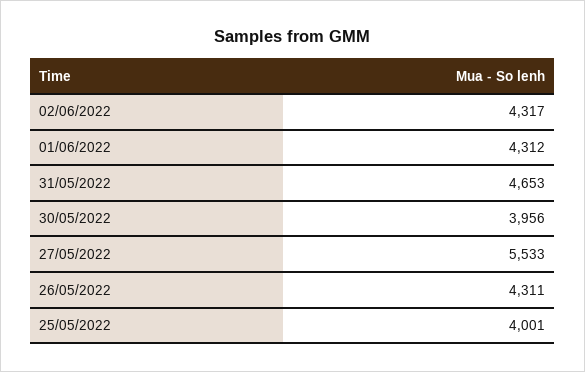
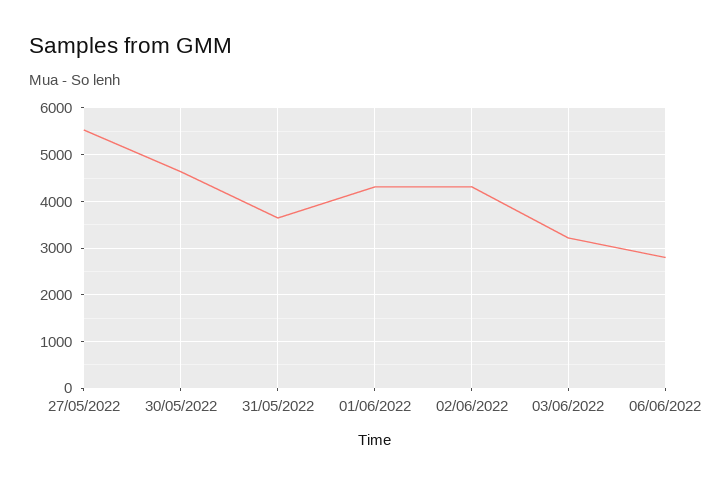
31/05/2022: 4653 -> 3600
30/05/2022: 3956 -> 4600
26/05/2022: 4311 -> none
25/05/2022: 4001 -> none
03/06/2022: none -> 3200
06/06/2022: none -> 2800

